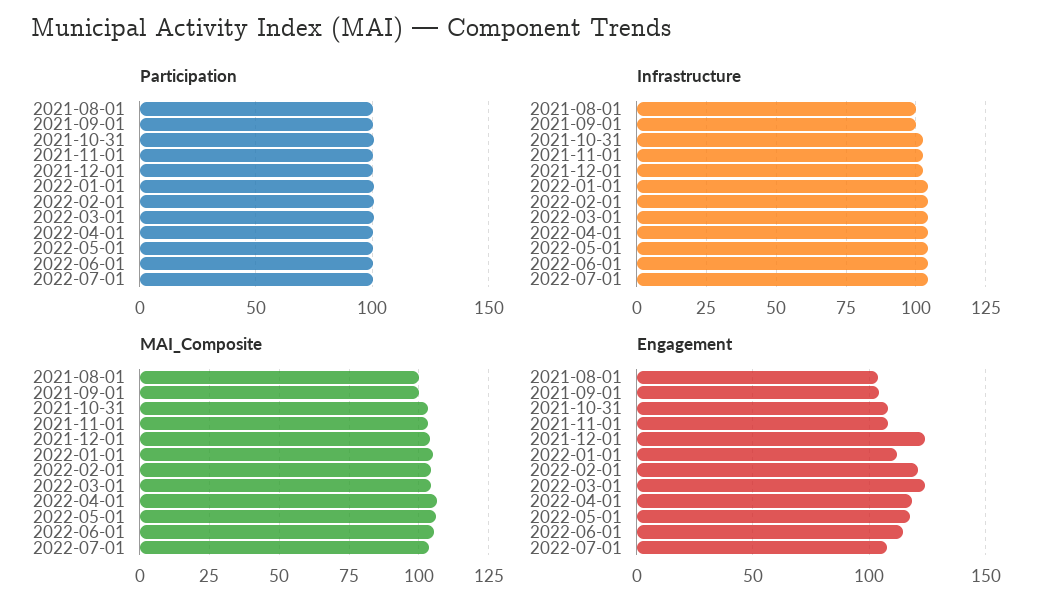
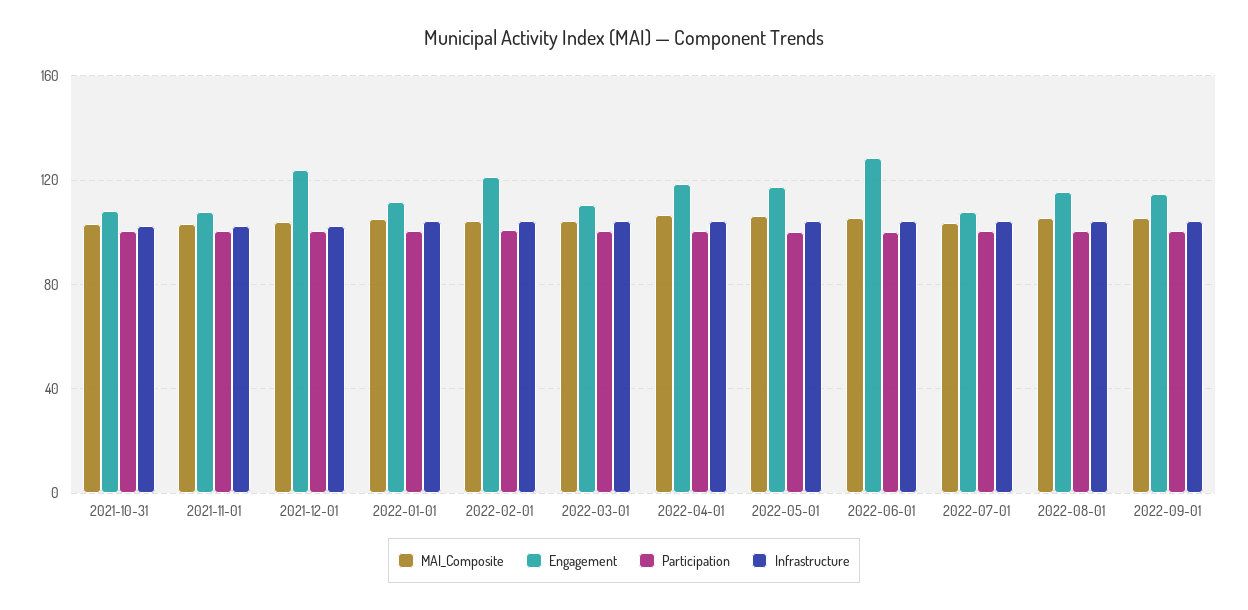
Participation, 2021-08-01: 100 -> none
Participation, 2021-09-01: 100 -> none
Infrastructure, 2021-08-01: 100 -> none
Infrastructure, 2021-09-01: 100 -> none
MAI_Composite, 2021-08-01: 100 -> none
MAI_Composite, 2021-09-01: 100 -> none
Engagement, 2021-08-01: 105 -> none
Engagement, 2021-09-01: 105 -> none
Engagement, 2022-03-01: 125 -> 110
Engagement, 2022-06-01: 115 -> 130
MAI_Composite, 2022-08-01: none -> 105
Engagement, 2022-08-01: none -> 115
Participation, 2022-08-01: none -> 100
Infrastructure, 2022-08-01: none -> 105
MAI_Composite, 2022-09-01: none -> 105
Engagement, 2022-09-01: none -> 115
Participation, 2022-09-01: none -> 100
Infrastructure, 2022-09-01: none -> 105

